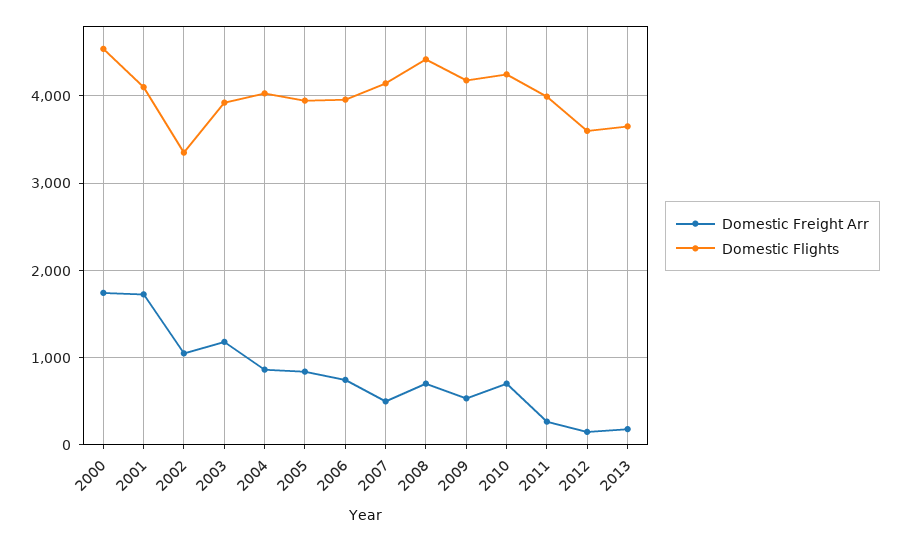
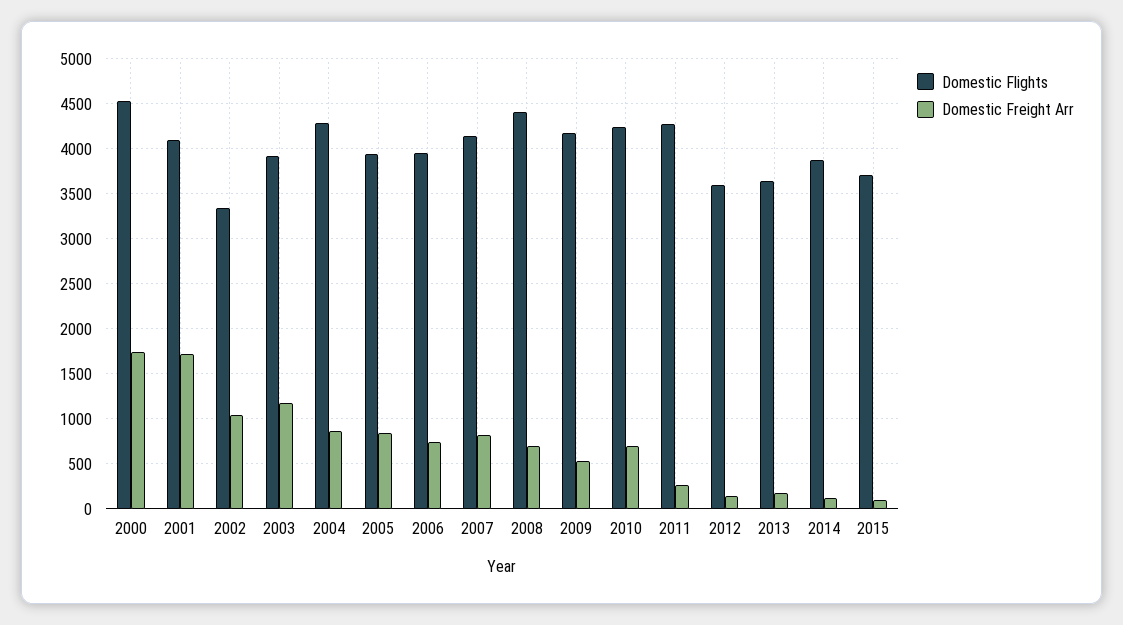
Domestic Flights, 2004: 4000 -> 4300
Domestic Freight Arr, 2007: 500 -> 800
Domestic Flights, 2011: 4000 -> 4300
Domestic Flights, 2014: none -> 3900
Domestic Freight Arr, 2014: none -> 100
Domestic Flights, 2015: none -> 3700
Domestic Freight Arr, 2015: none -> 100

